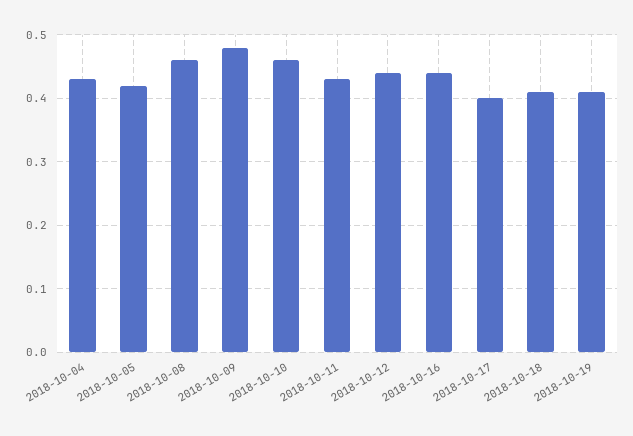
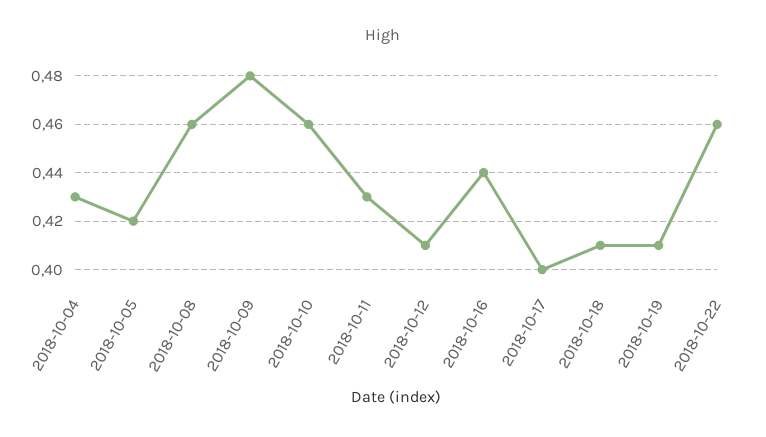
2018-10-12: 0.44 -> 0.41
2018-10-22: none -> 0.46

